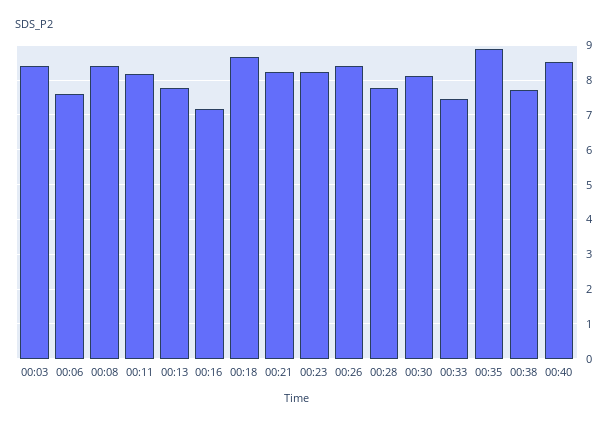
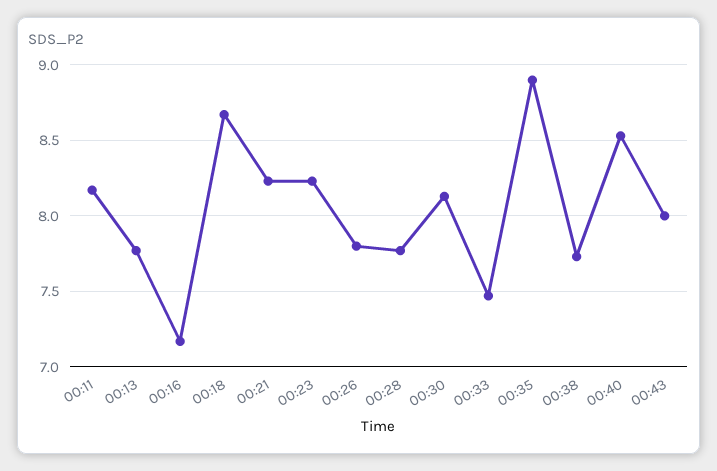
00:03: 8.4 -> none
00:06: 7.6 -> none
00:08: 8.4 -> none
00:26: 8.4 -> 7.8
00:43: none -> 8

